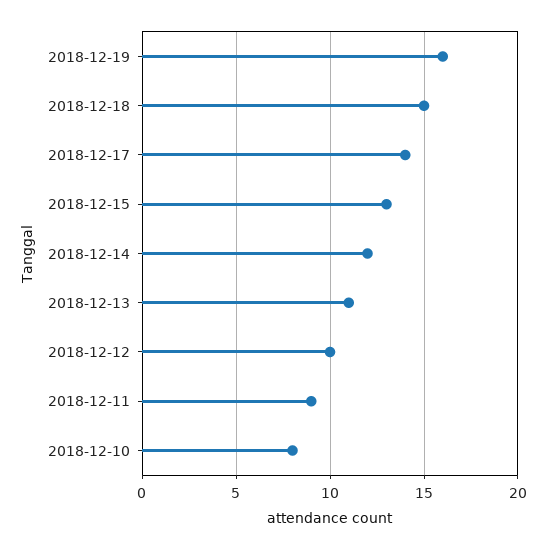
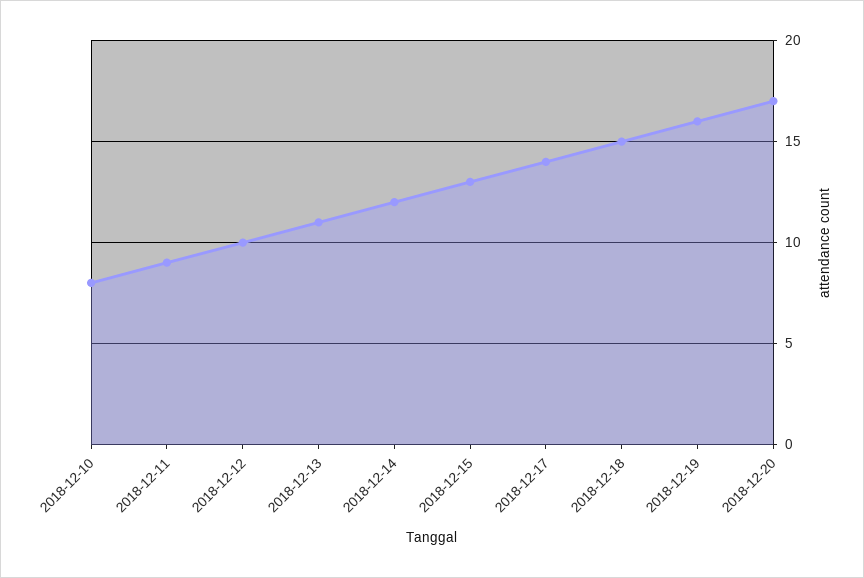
2018-12-20: none -> 17

